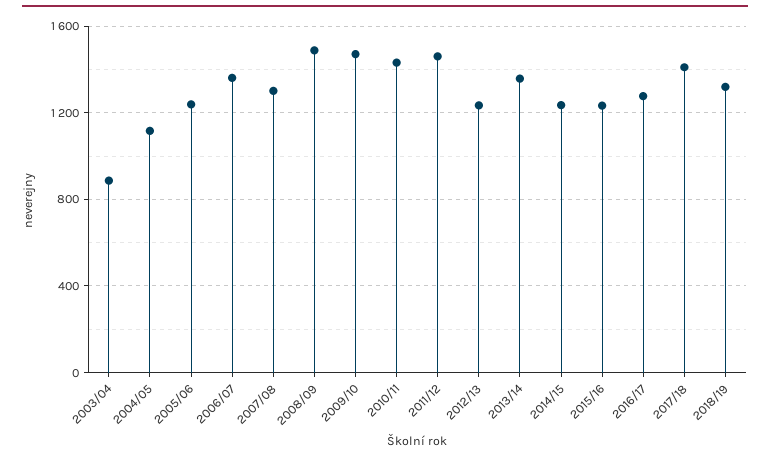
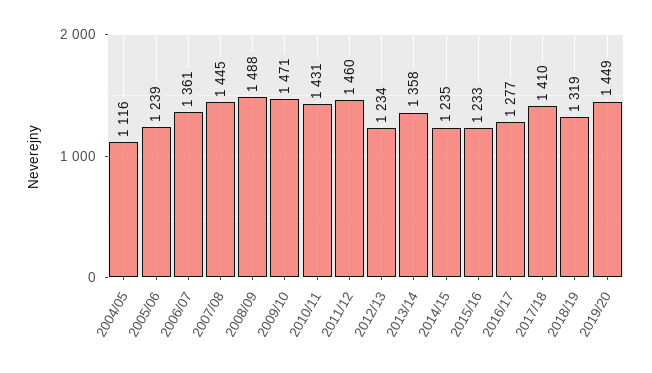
2003/04: 900 -> none
2007/08: 1300 -> 1445
2019/20: none -> 1449

